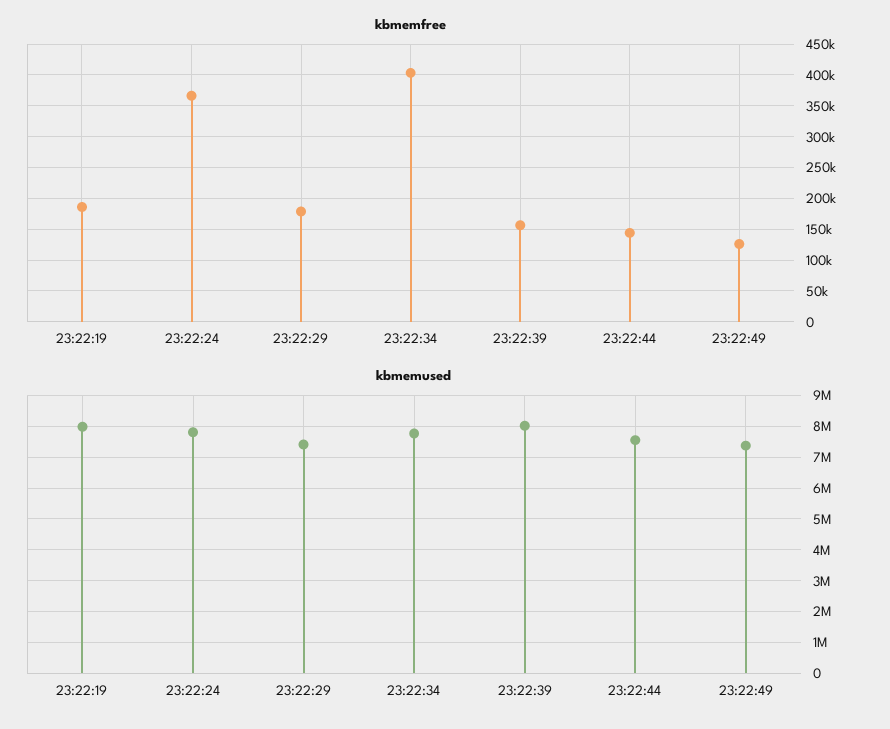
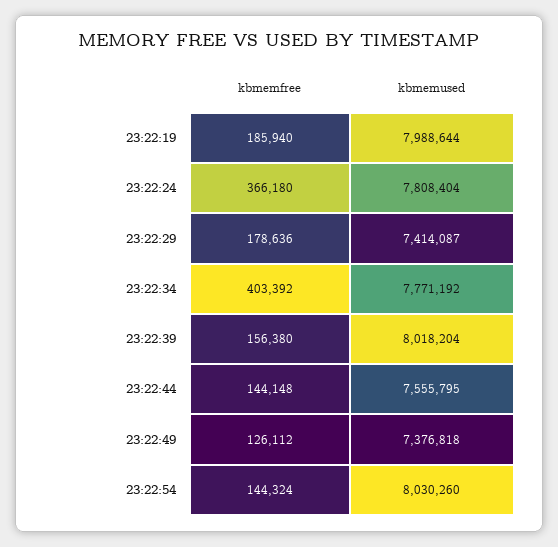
kbmemfree, 23:22:54: none -> 144324
kbmemused, 23:22:54: none -> 8030260

